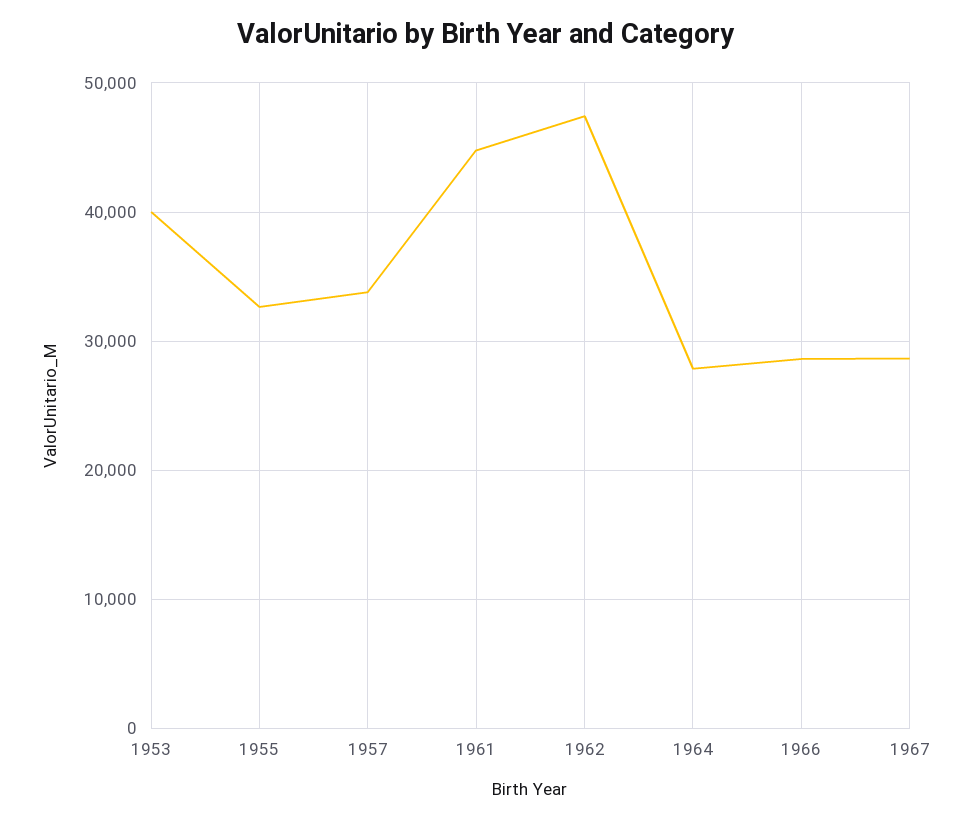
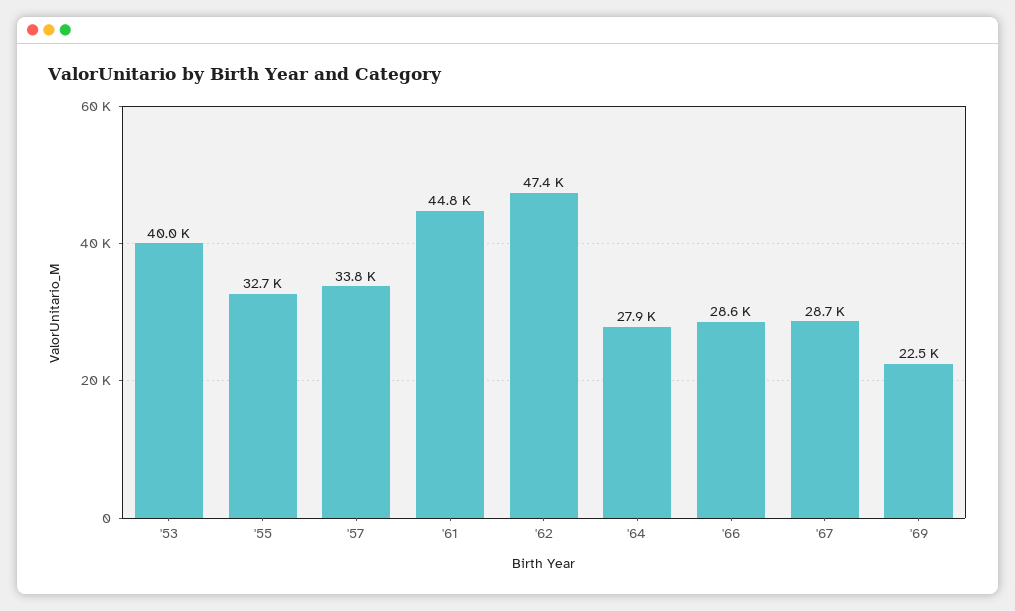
'69: none -> 22500

